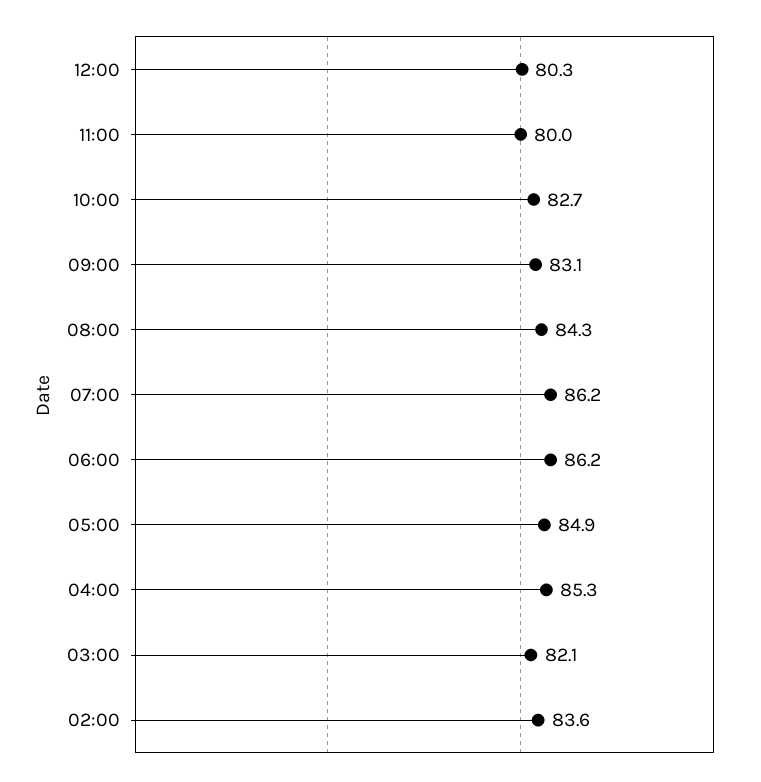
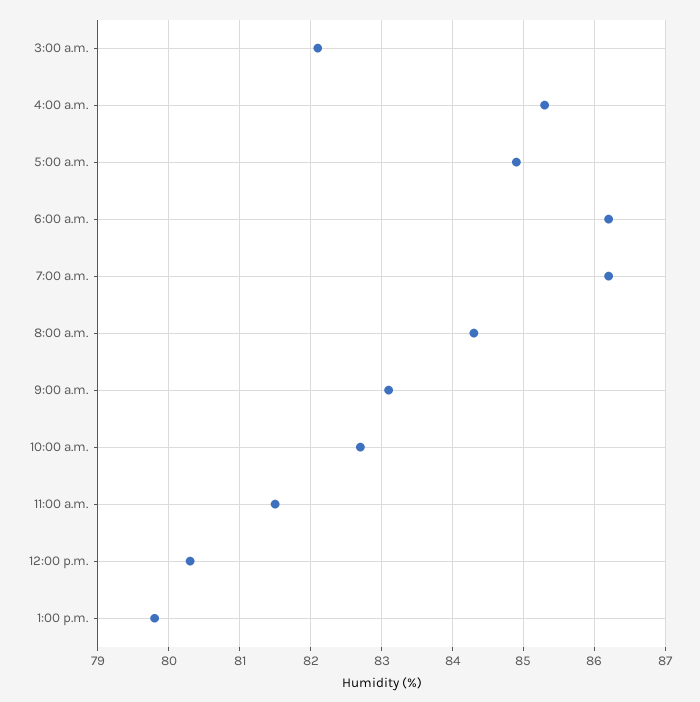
11:00: 80 -> 81.5
02:00: 83.6 -> none
1:00 p.m.: none -> 79.8

